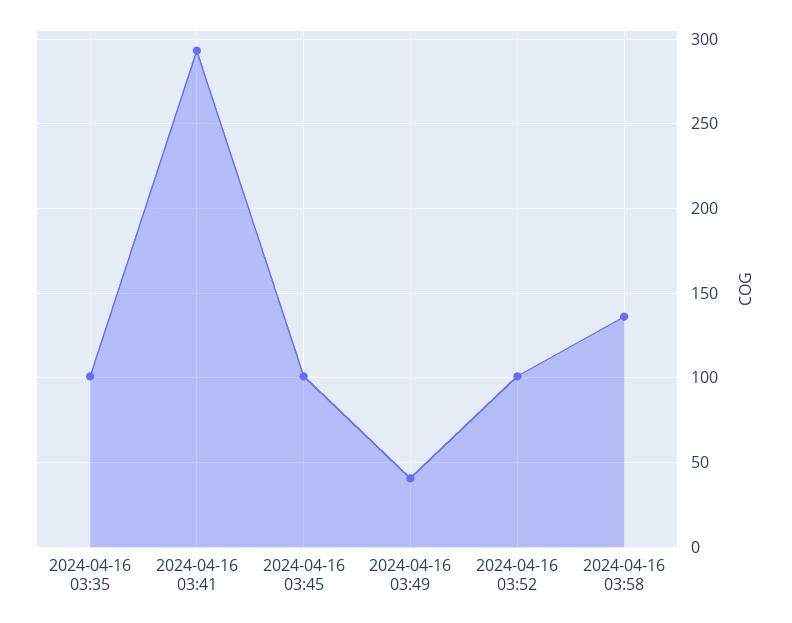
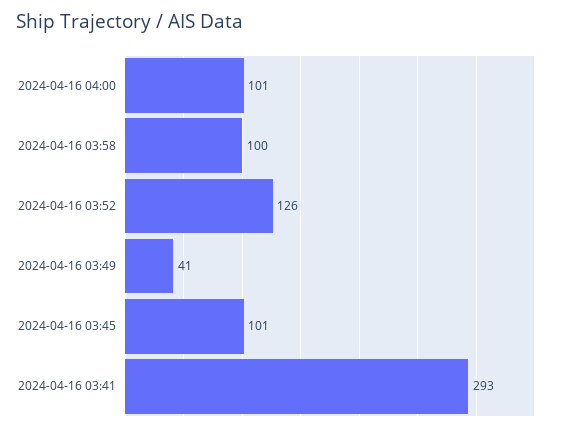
2024-04-16 03:35: 100 -> none
2024-04-16 03:52: 100 -> 126
2024-04-16 03:58: 135 -> 100
2024-04-16 04:00: none -> 101

